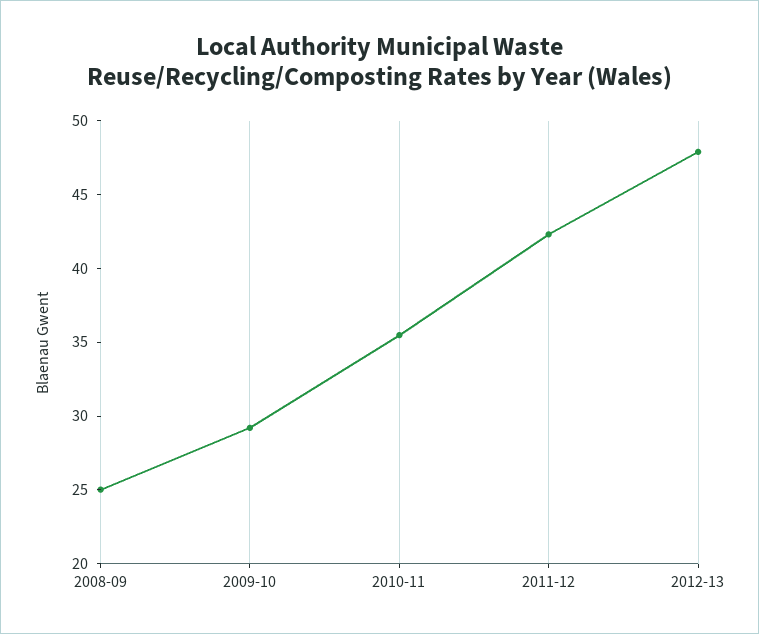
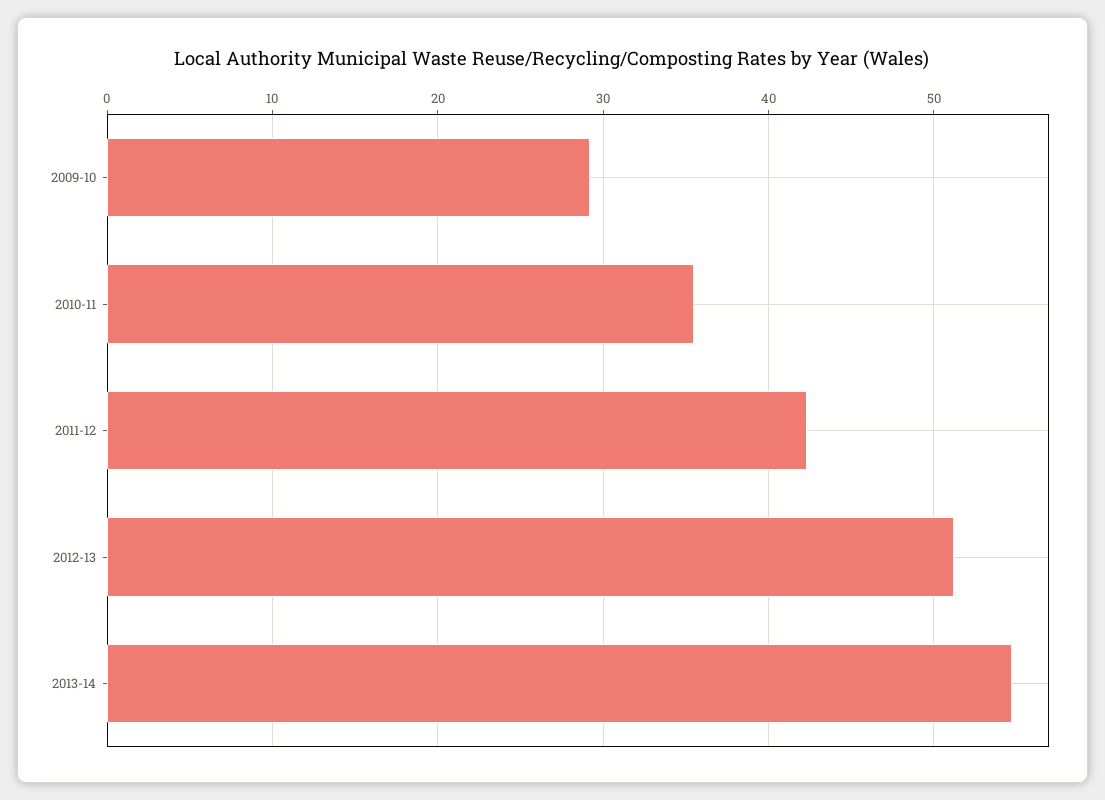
2008-09: 25 -> none
2012-13: 48 -> 51
2013-14: none -> 55

